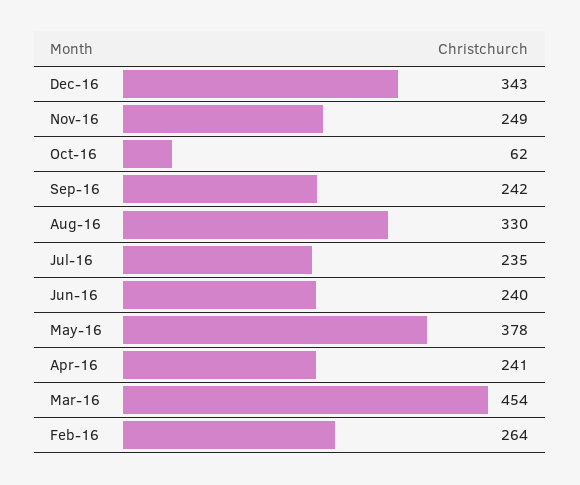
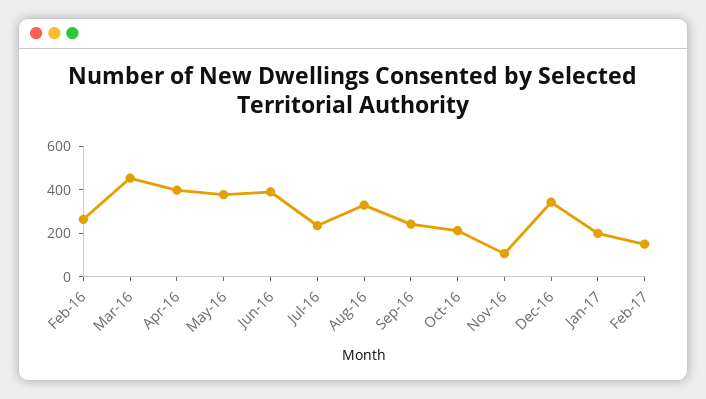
Nov-16: 249 -> 100
Oct-16: 62 -> 200
Jun-16: 240 -> 400
Apr-16: 241 -> 400
Jan-17: none -> 200
Feb-17: none -> 150

